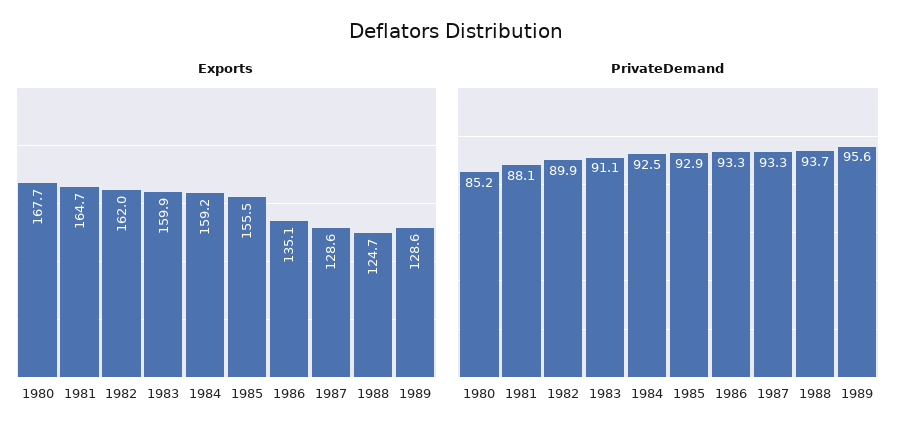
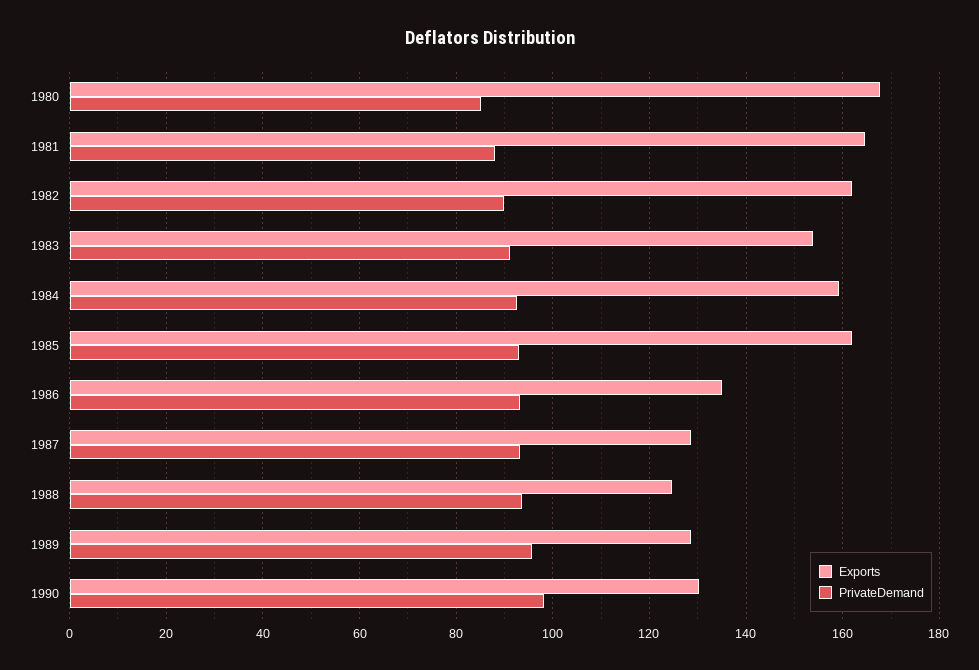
Exports, 1983: 159.9 -> 154
Exports, 1985: 155.5 -> 162
Exports, 1990: none -> 130
PrivateDemand, 1990: none -> 98

